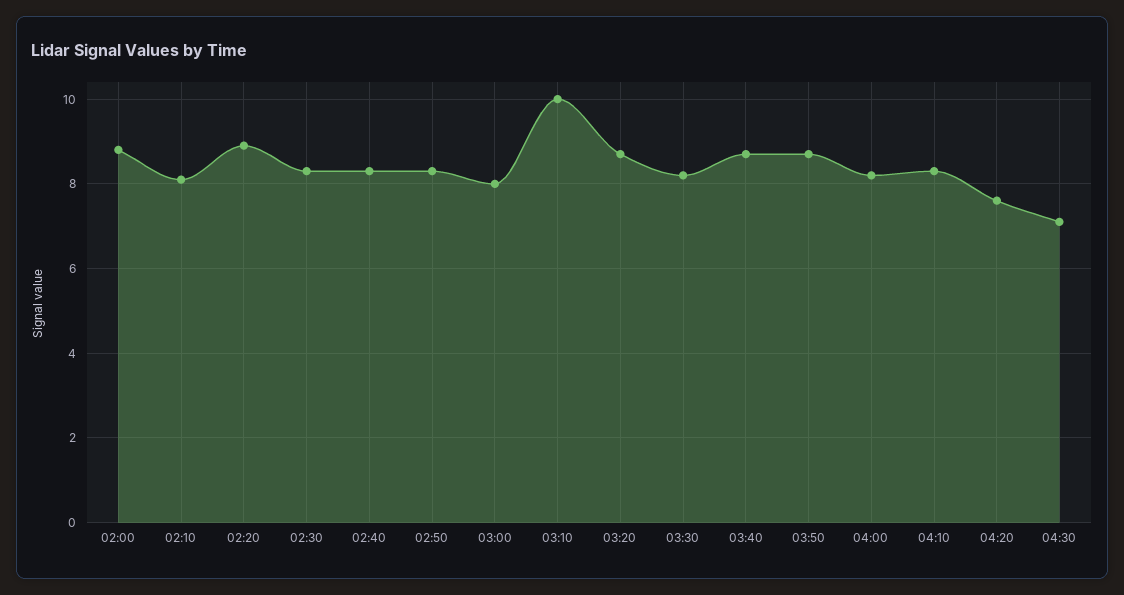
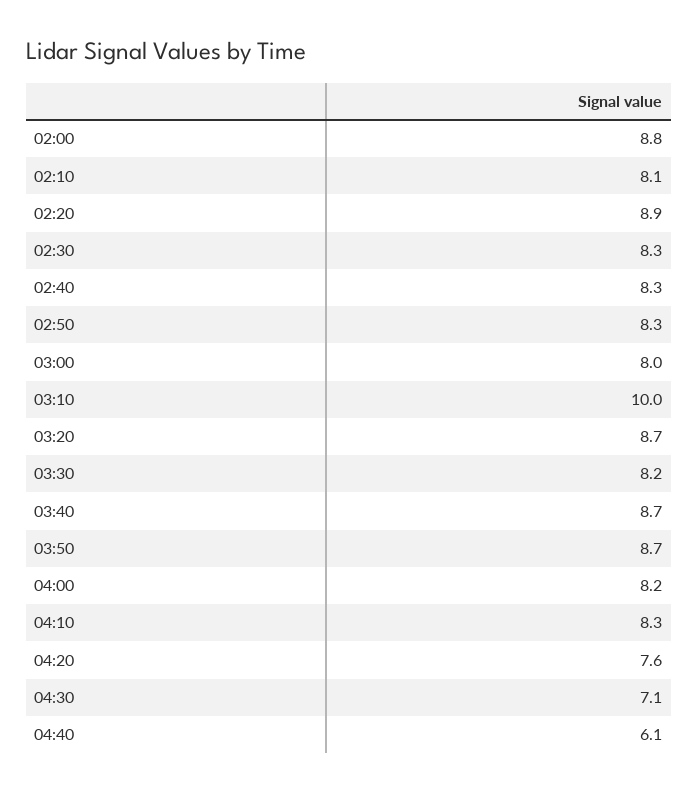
04:40: none -> 6.1

